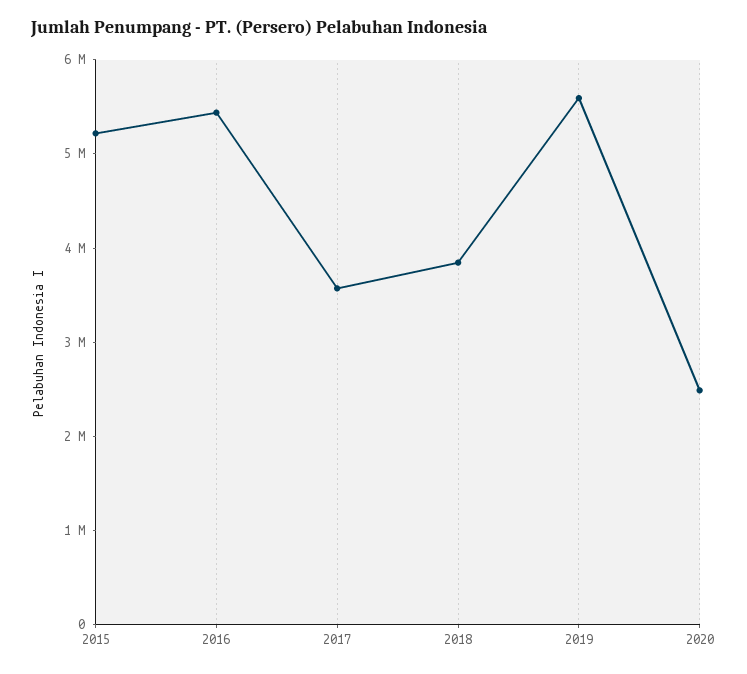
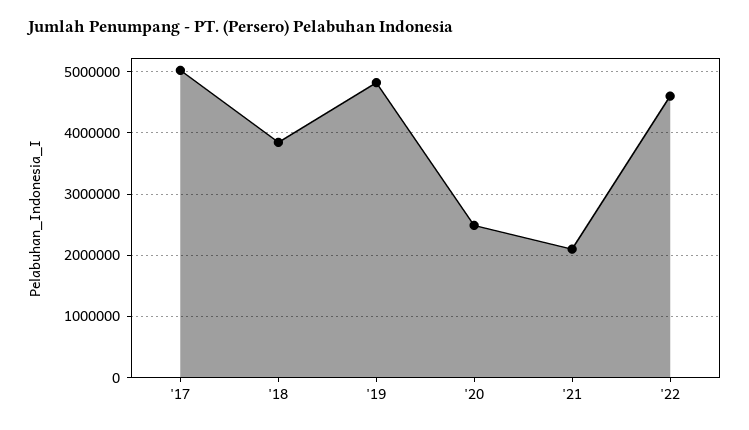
2015: 5200000 -> none
2016: 5400000 -> none
2017: 3600000 -> 5000000
2019: 5600000 -> 4800000
'21: none -> 2100000
'22: none -> 4600000

